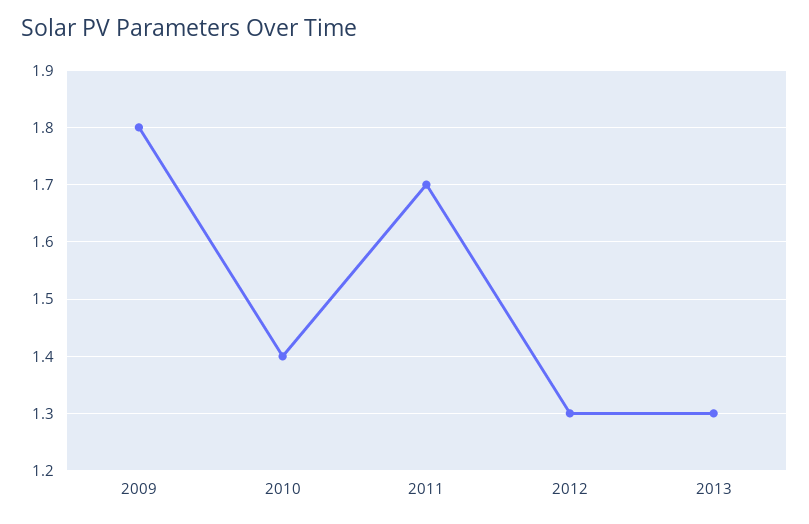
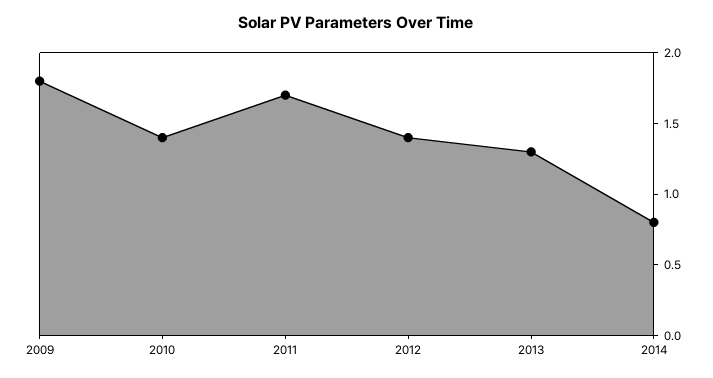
2012: 1.3 -> 1.4
2014: none -> 0.8

